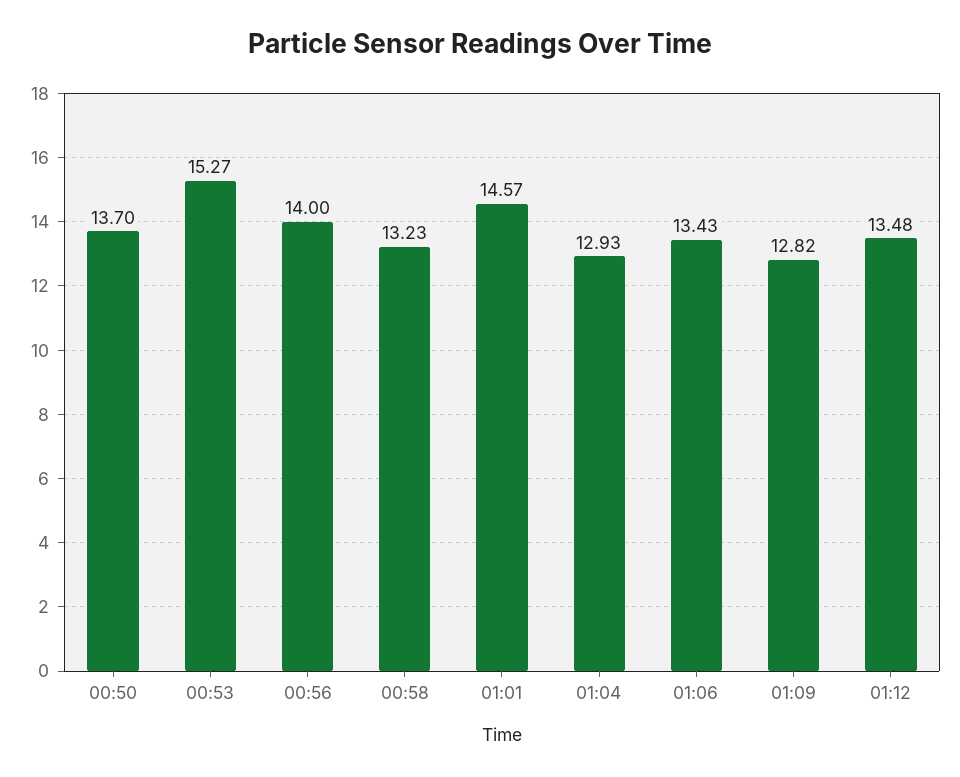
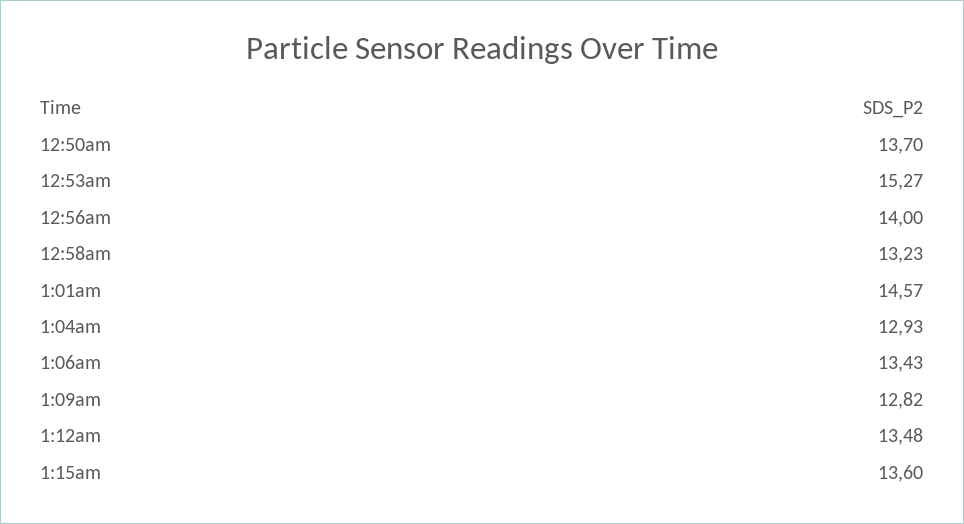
1:15am: none -> 13.6

